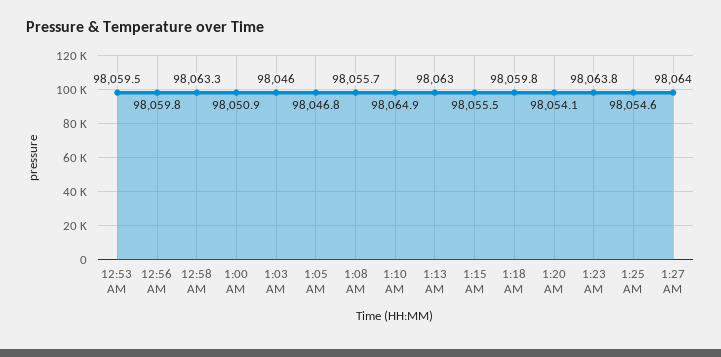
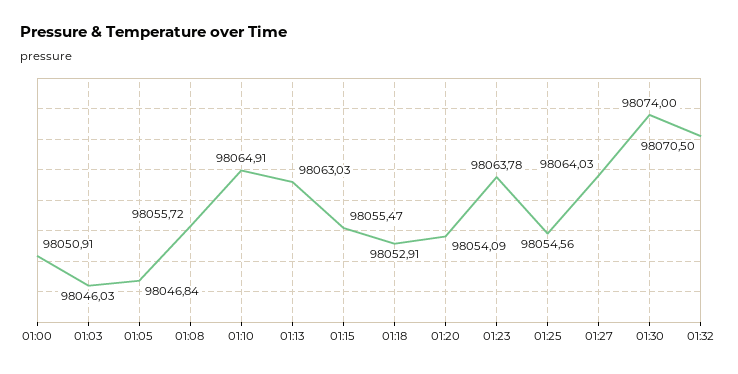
12:53 AM: 98059.5 -> none
12:56 AM: 98059.8 -> none
12:58 AM: 98063.3 -> none
1:18 AM: 98059.8 -> 98052.91
01:30: none -> 98074
01:32: none -> 98070.5

